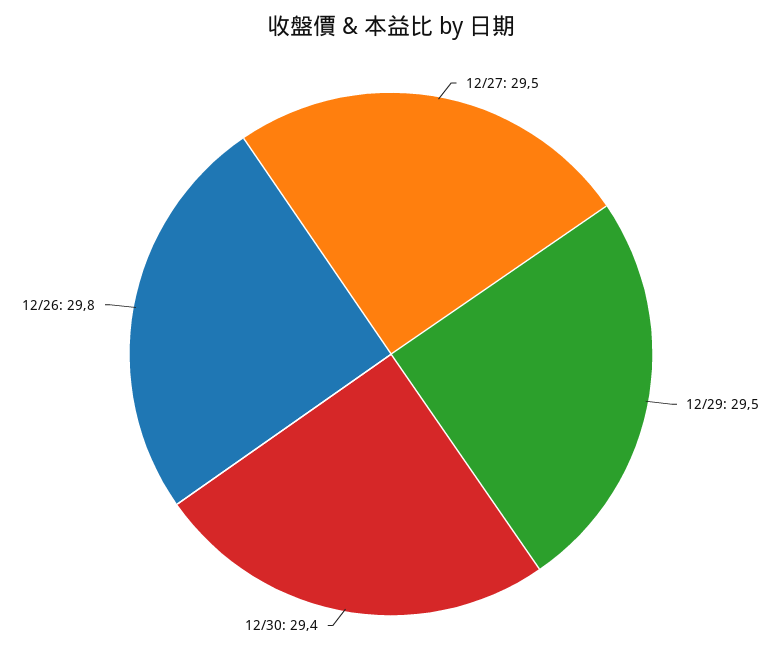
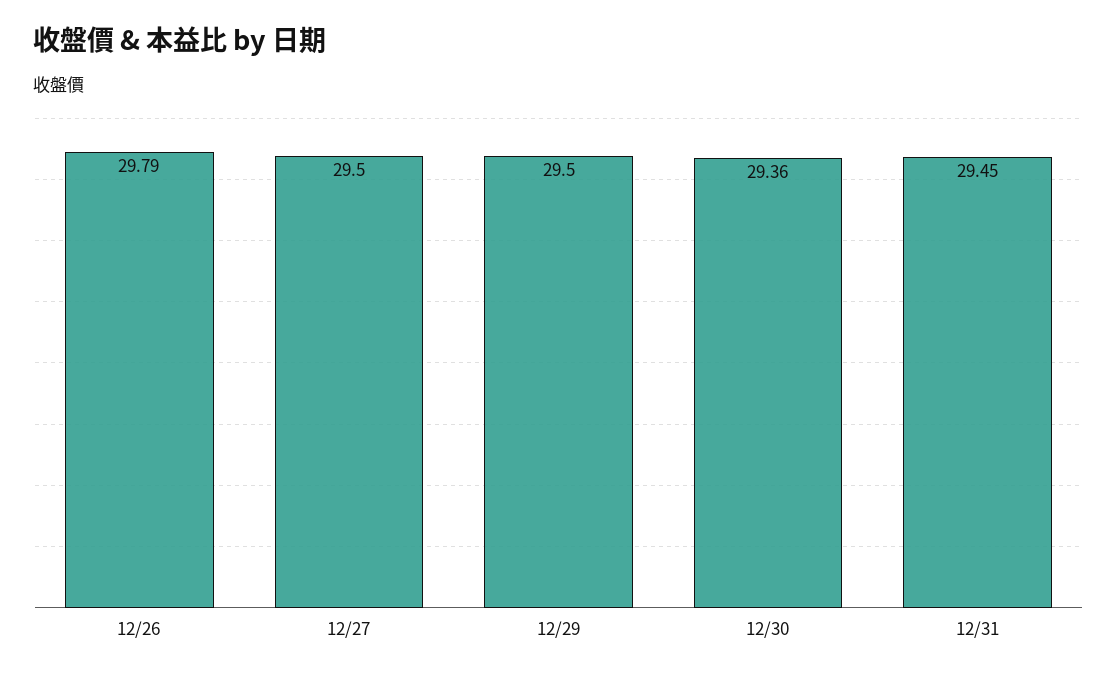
12/30: 29.4 -> 29.36
12/26: 29.8 -> 29.79
12/31: none -> 29.45

